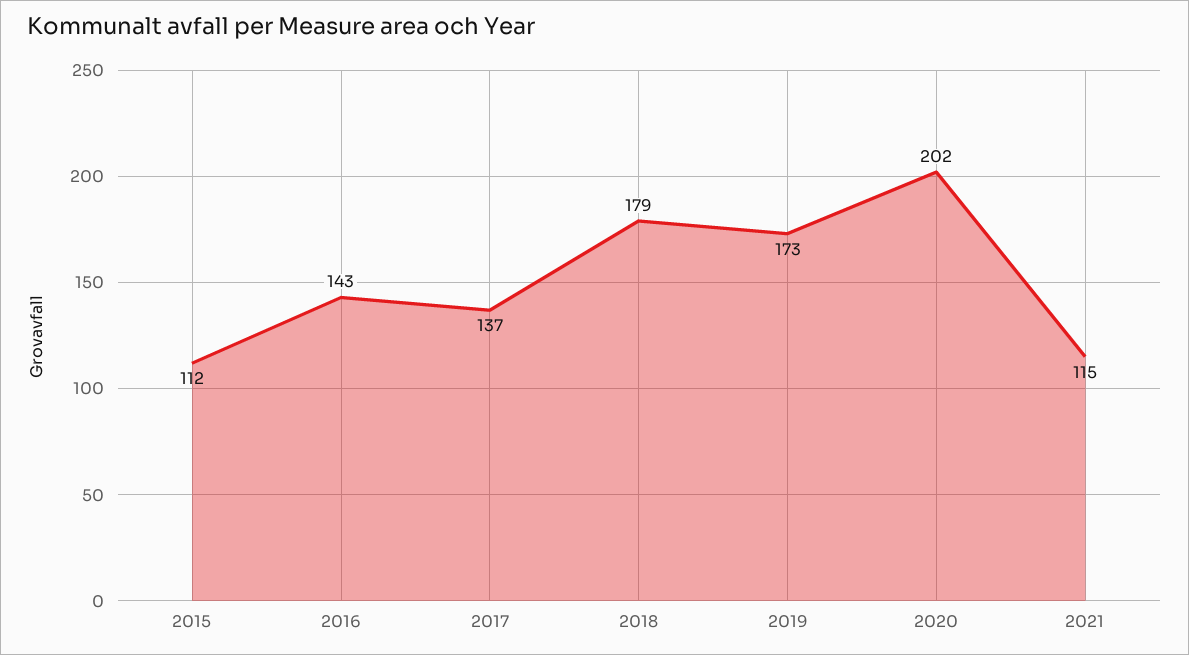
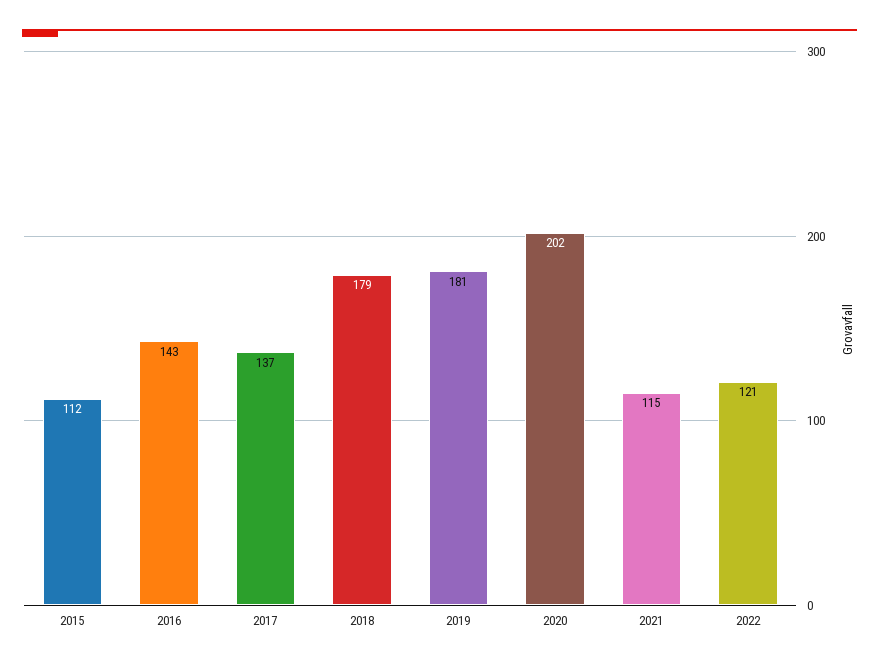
2019: 173 -> 181
2022: none -> 121

